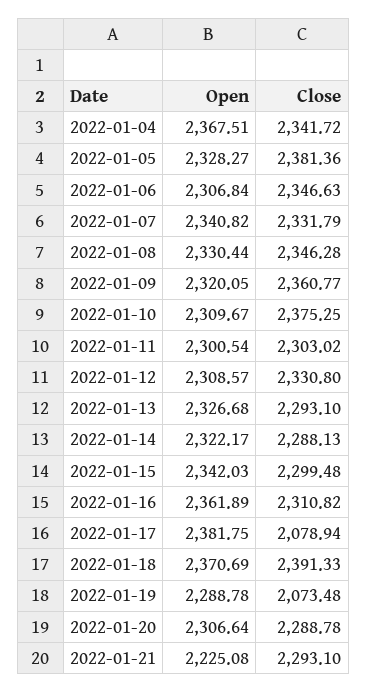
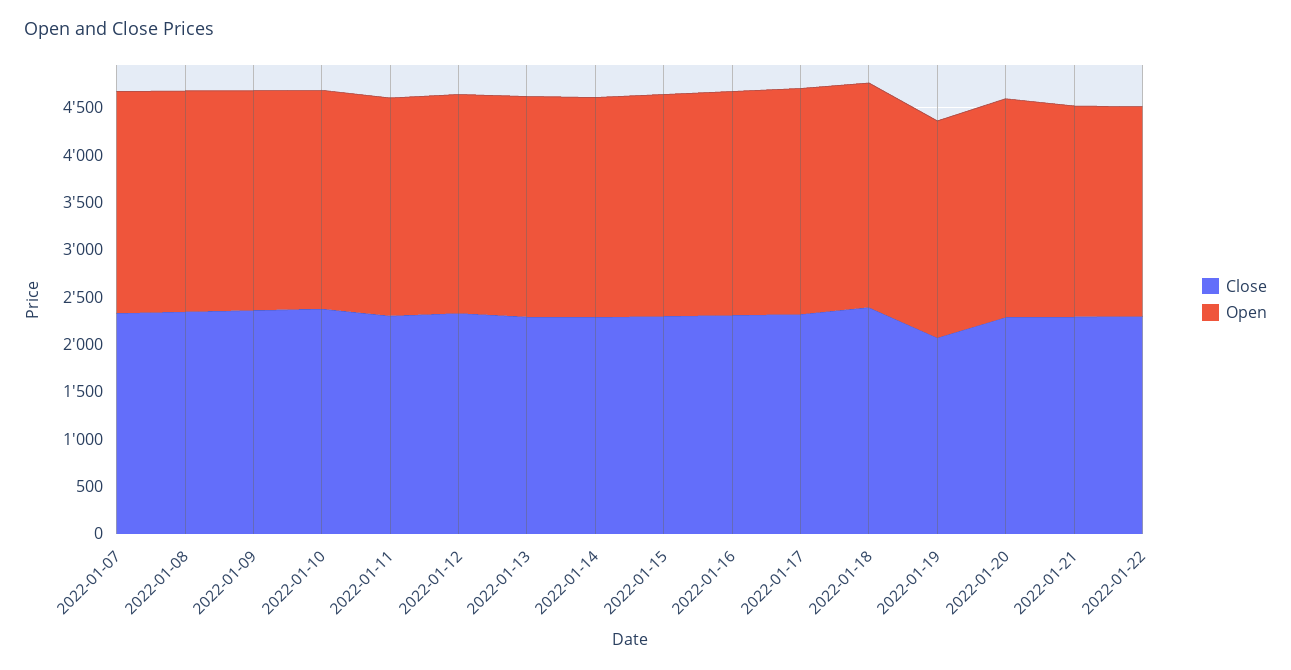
Open, 2022-01-04: 2367.51 -> none
Close, 2022-01-04: 2341.72 -> none
Open, 2022-01-05: 2328.27 -> none
Close, 2022-01-05: 2381.36 -> none
Open, 2022-01-06: 2306.84 -> none
Close, 2022-01-06: 2346.63 -> none
Close, 2022-01-17: 2078.94 -> 2300
Close, 2022-01-22: none -> 2300
Open, 2022-01-22: none -> 2200

